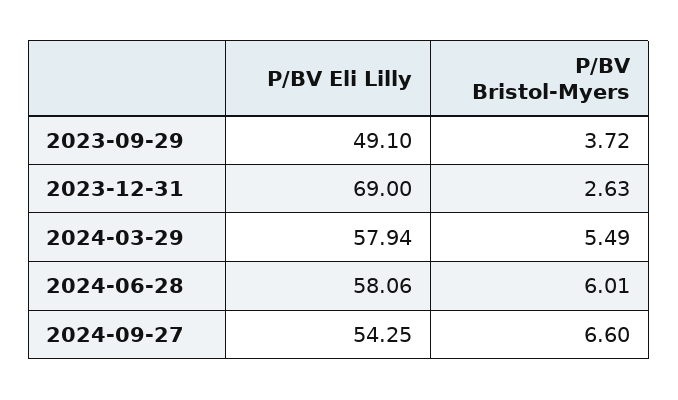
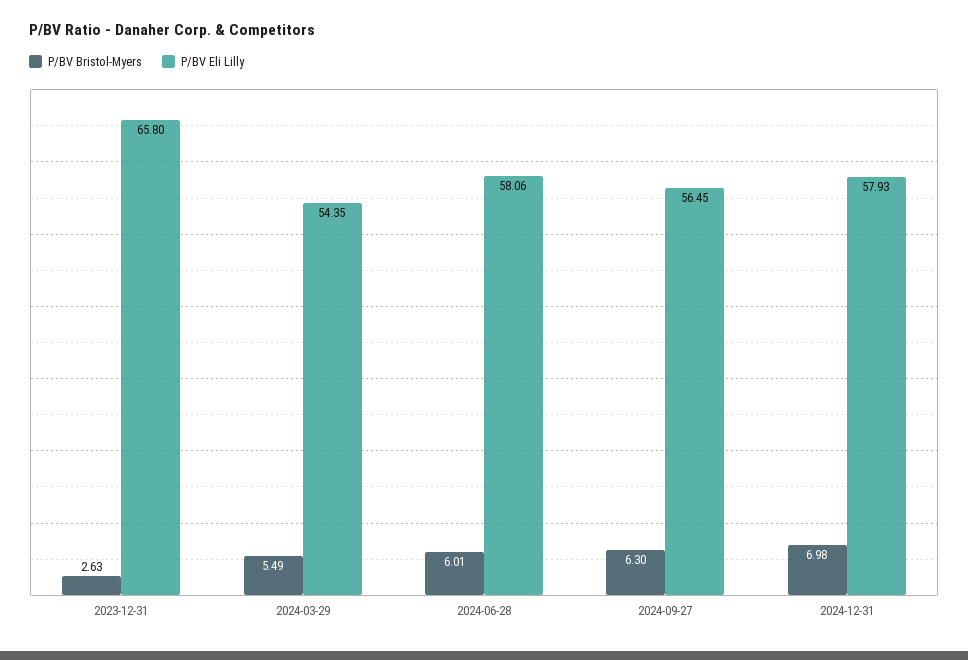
P/BV Eli Lilly, 2023-09-29: 49.1 -> none
P/BV Bristol-Myers, 2023-09-29: 3.72 -> none
P/BV Eli Lilly, 2023-12-31: 69 -> 65.8
P/BV Eli Lilly, 2024-03-29: 57.94 -> 54.35
P/BV Eli Lilly, 2024-09-27: 54.25 -> 56.45
P/BV Bristol-Myers, 2024-09-27: 6.6 -> 6.3
P/BV Bristol-Myers, 2024-12-31: none -> 6.98
P/BV Eli Lilly, 2024-12-31: none -> 57.93

